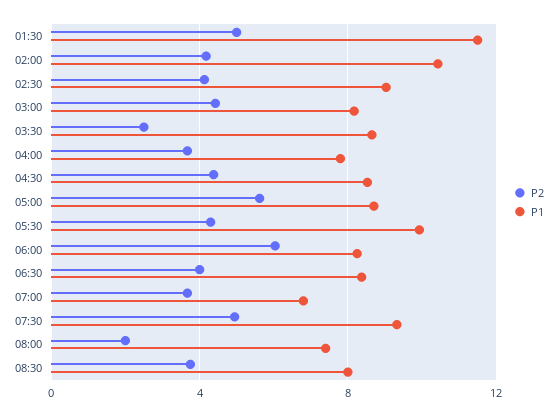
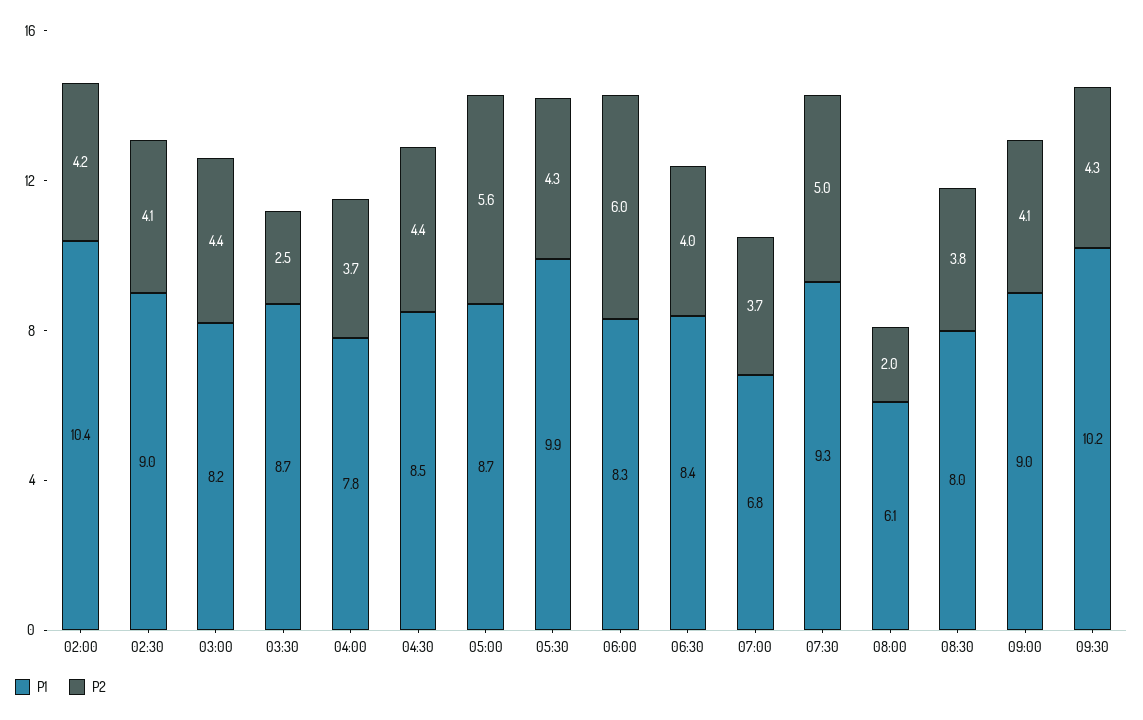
P2, 01:30: 5 -> none
P1, 01:30: 11.5 -> none
P1, 08:00: 7.5 -> 6.1
P1, 09:00: none -> 9
P2, 09:00: none -> 4.1
P1, 09:30: none -> 10.2
P2, 09:30: none -> 4.3

